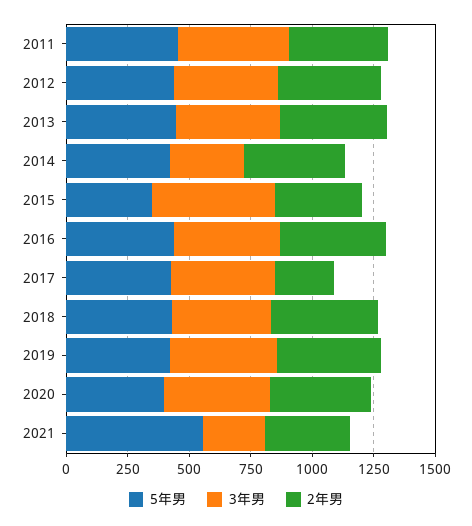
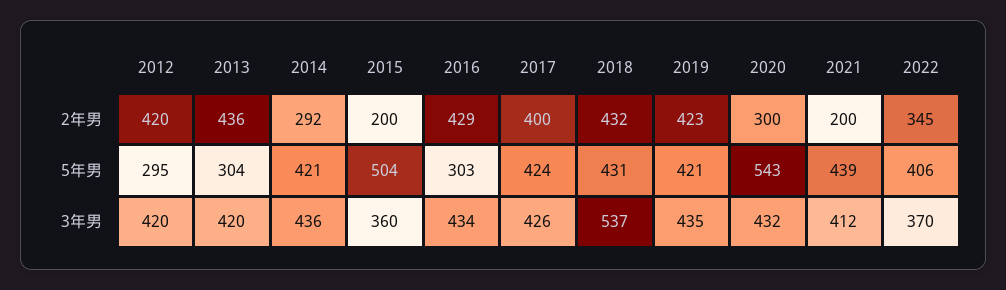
5年男, 2011: 450 -> none
3年男, 2011: 450 -> none
2年男, 2011: 400 -> none
5年男, 2012: 450 -> 295
5年男, 2013: 450 -> 304
3年男, 2014: 300 -> 436
2年男, 2014: 400 -> 292
5年男, 2015: 350 -> 504
3年男, 2015: 500 -> 360
2年男, 2015: 350 -> 200
5年男, 2016: 450 -> 303
2年男, 2017: 250 -> 400
3年男, 2018: 400 -> 537
5年男, 2020: 400 -> 543
2年男, 2020: 400 -> 300
5年男, 2021: 550 -> 439
3年男, 2021: 250 -> 412
2年男, 2021: 350 -> 200
2年男, 2022: none -> 345
5年男, 2022: none -> 406
3年男, 2022: none -> 370

